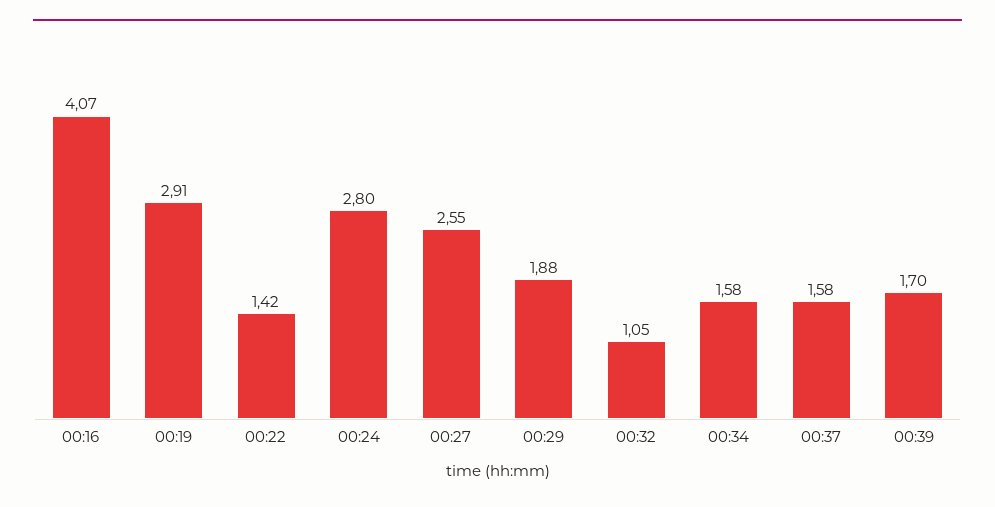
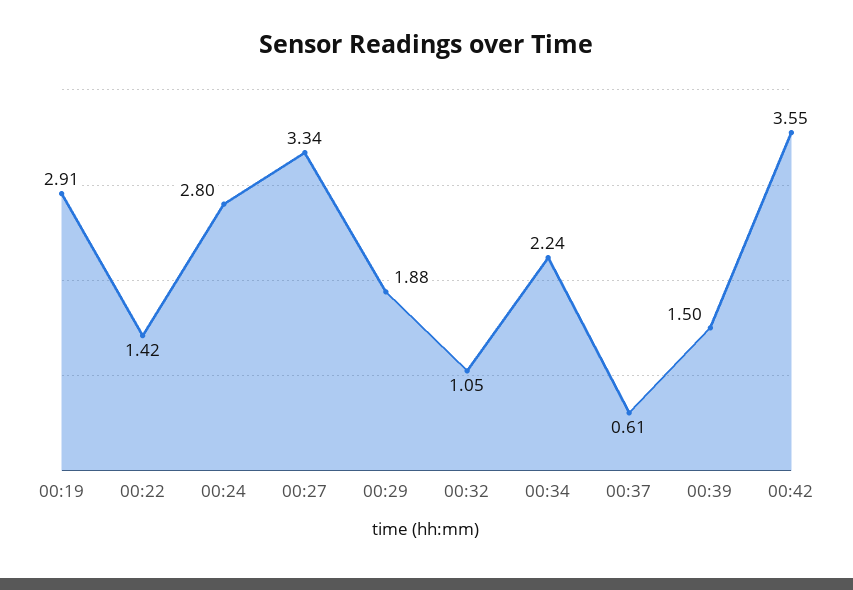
00:16: 4.07 -> none
00:27: 2.55 -> 3.34
00:34: 1.58 -> 2.24
00:37: 1.58 -> 0.61
00:39: 1.7 -> 1.5
00:42: none -> 3.55

